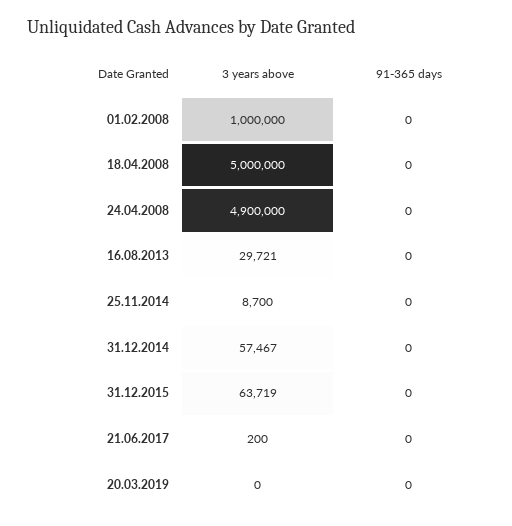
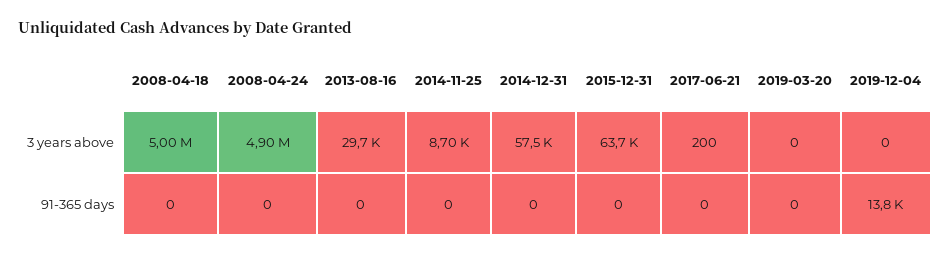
3 years above, 01.02.2008: 1000000 -> none
91-365 days, 01.02.2008: 0 -> none
3 years above, 2019-12-04: none -> 0
91-365 days, 2019-12-04: none -> 13800

